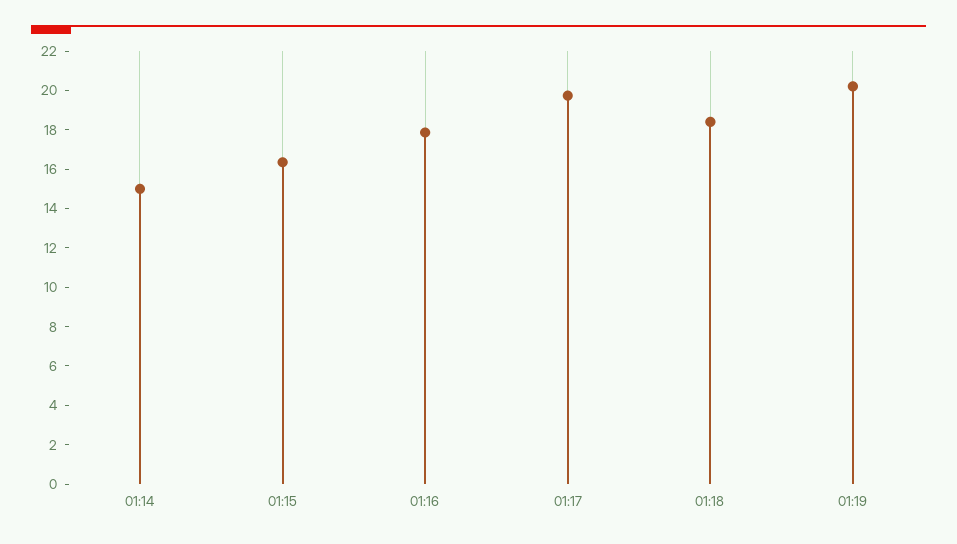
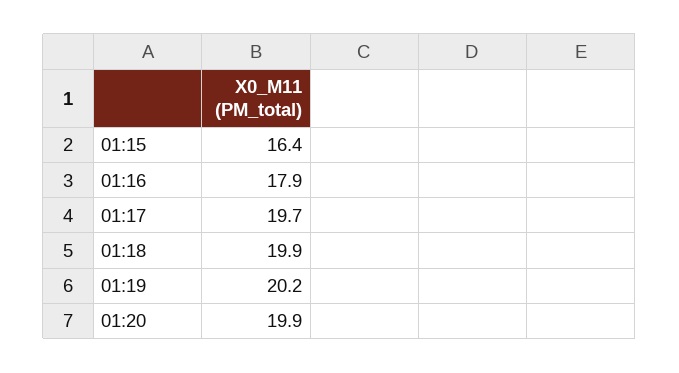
01:14: 15 -> none
01:18: 18.5 -> 19.9
01:20: none -> 19.9

